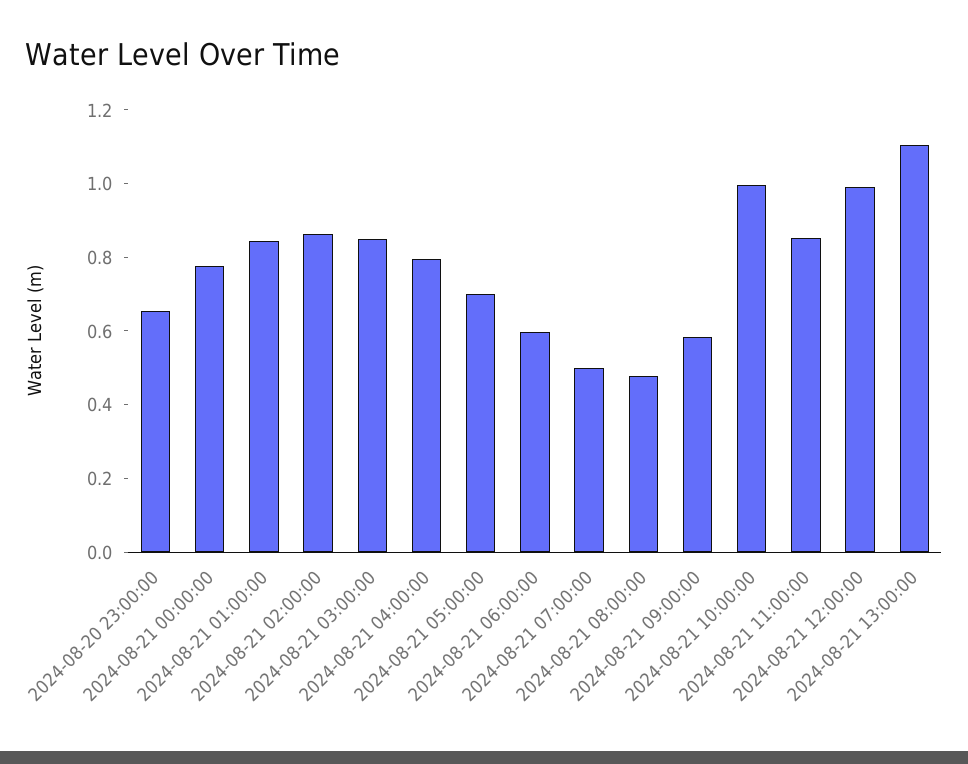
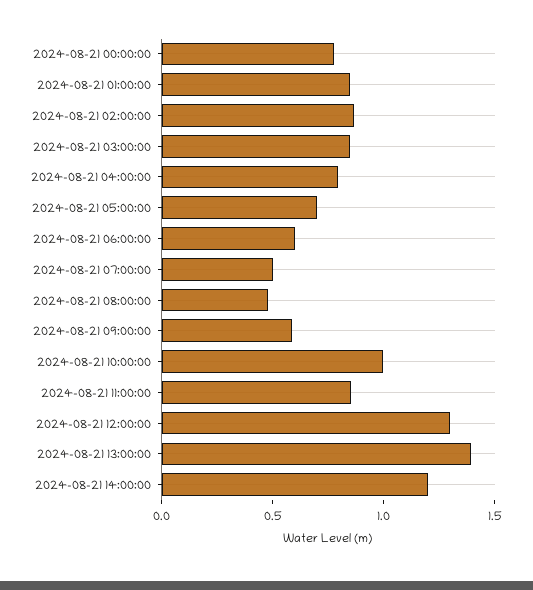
2024-08-20 23:00:00: 0.65 -> none
2024-08-21 12:00:00: 1 -> 1.3
2024-08-21 13:00:00: 1.1 -> 1.4
2024-08-21 14:00:00: none -> 1.2

